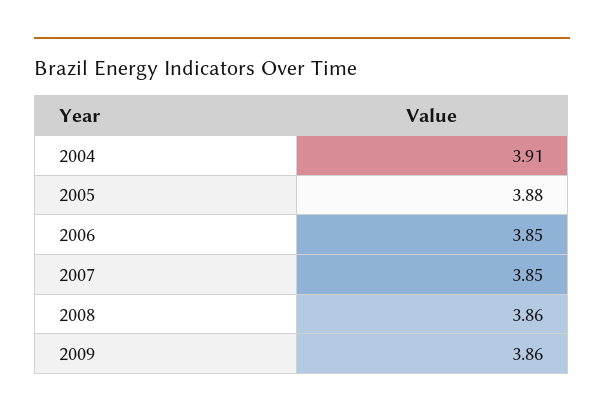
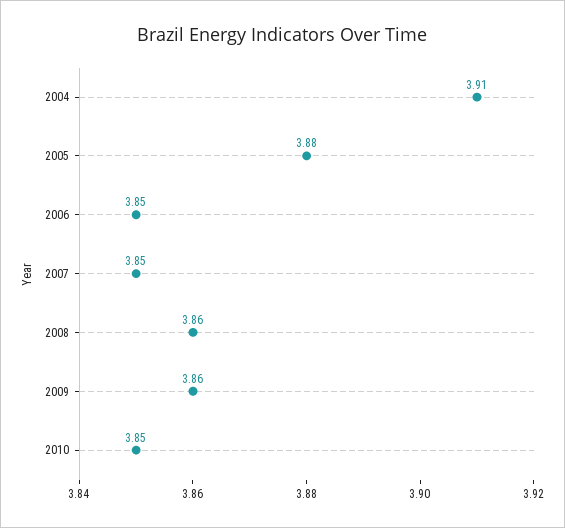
2010: none -> 3.85

